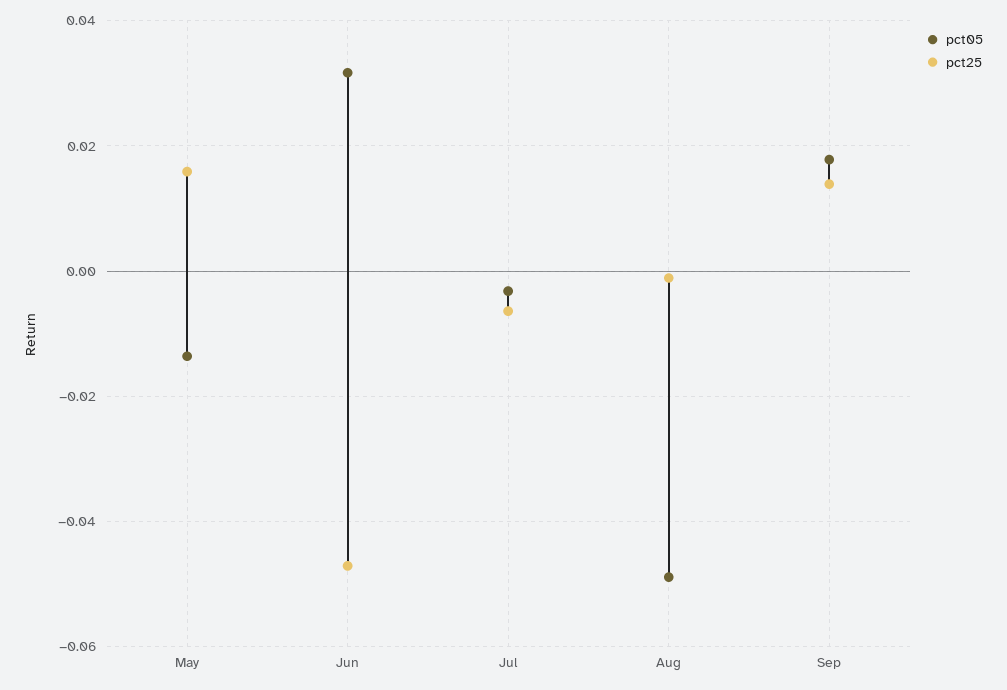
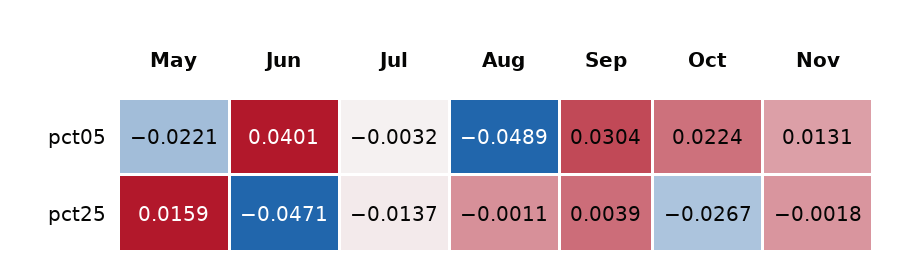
pct05, May: -0.014 -> -0.0221
pct05, Jun: 0.032 -> 0.0401
pct25, Jul: -0.006 -> -0.0137
pct05, Sep: 0.018 -> 0.0304
pct25, Sep: 0.014 -> 0.0039
pct05, Oct: none -> 0.0224
pct05, Nov: none -> 0.0131
pct25, Oct: none -> -0.0267
pct25, Nov: none -> -0.0018

